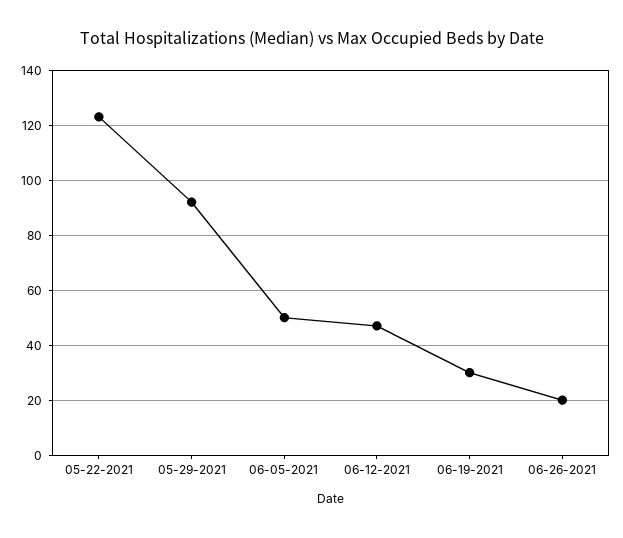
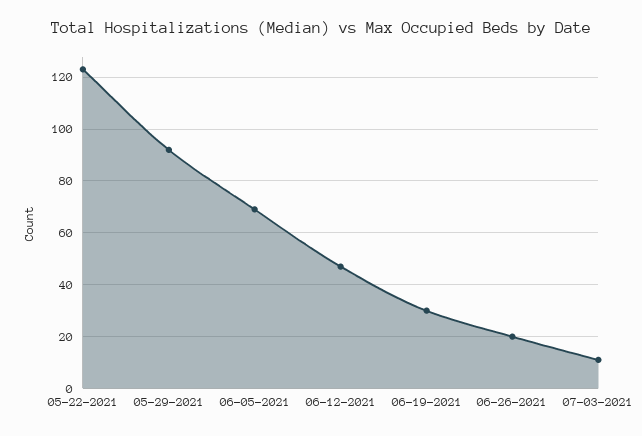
06-05-2021: 50 -> 70
07-03-2021: none -> 10

